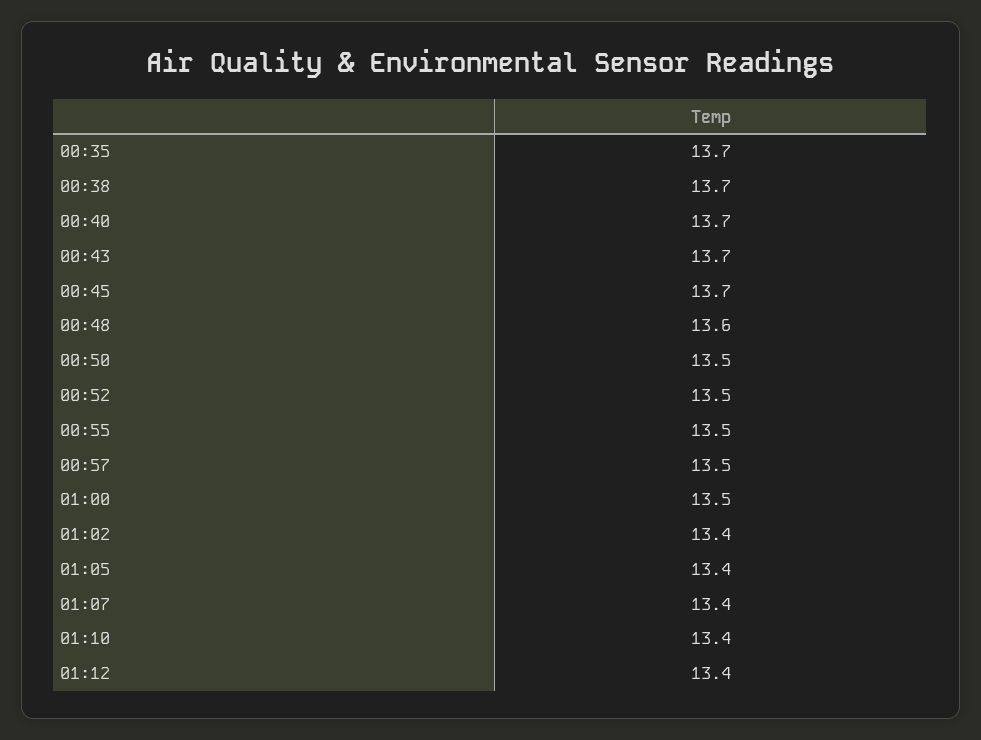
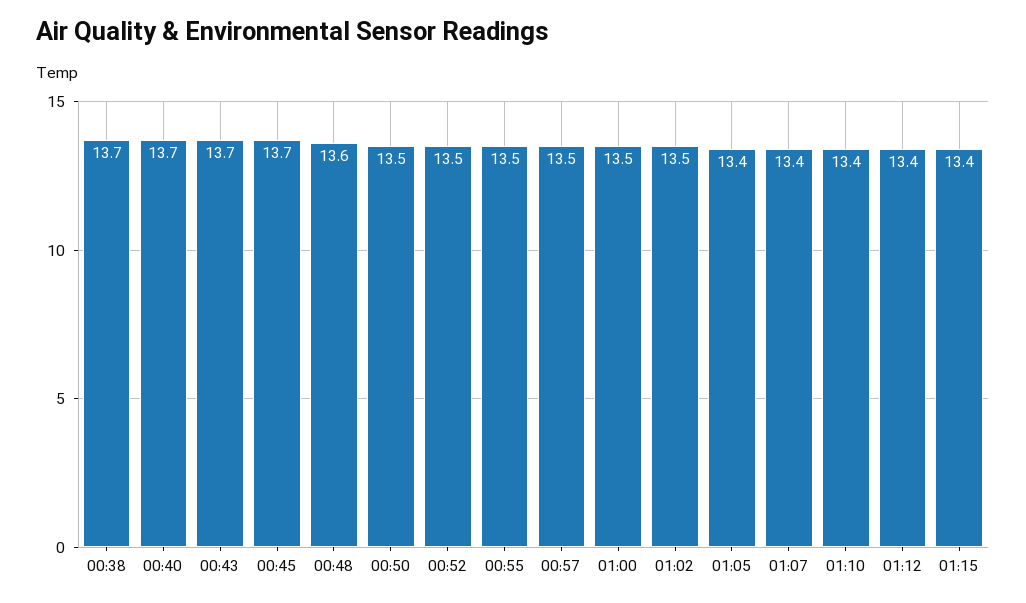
00:35: 13.7 -> none
01:02: 13.4 -> 13.5
01:15: none -> 13.4

